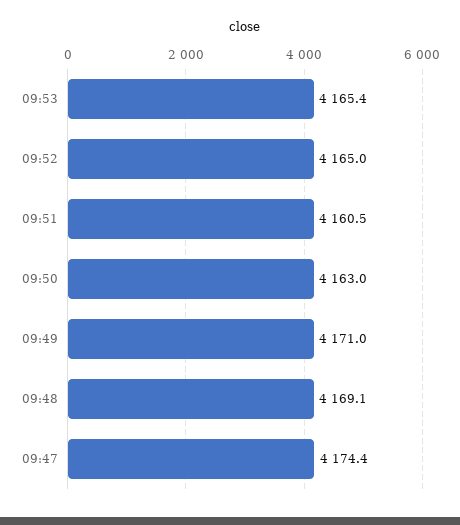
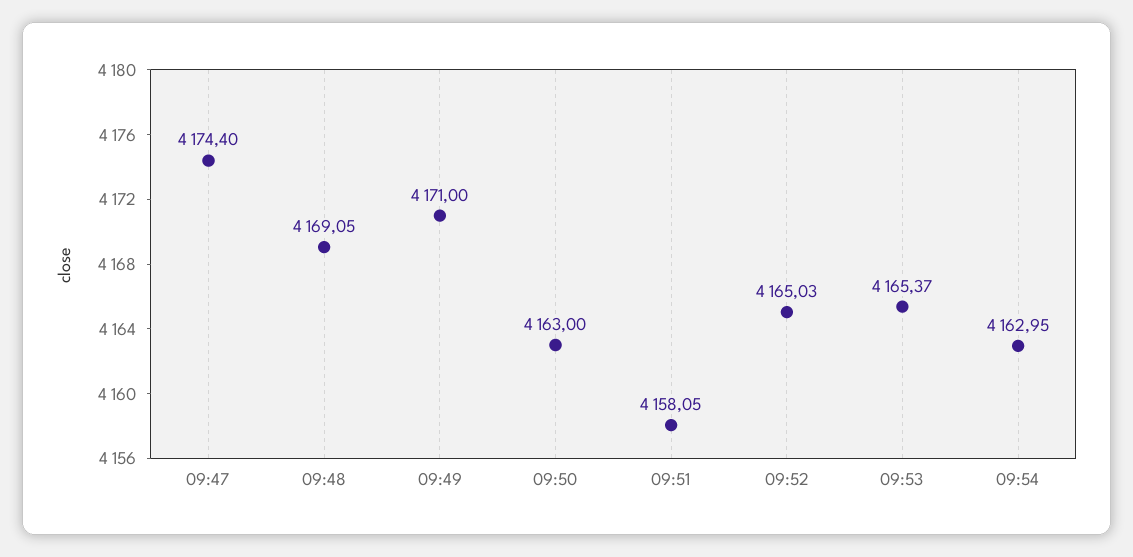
09:51: 4160.5 -> 4158.05
09:54: none -> 4162.95

